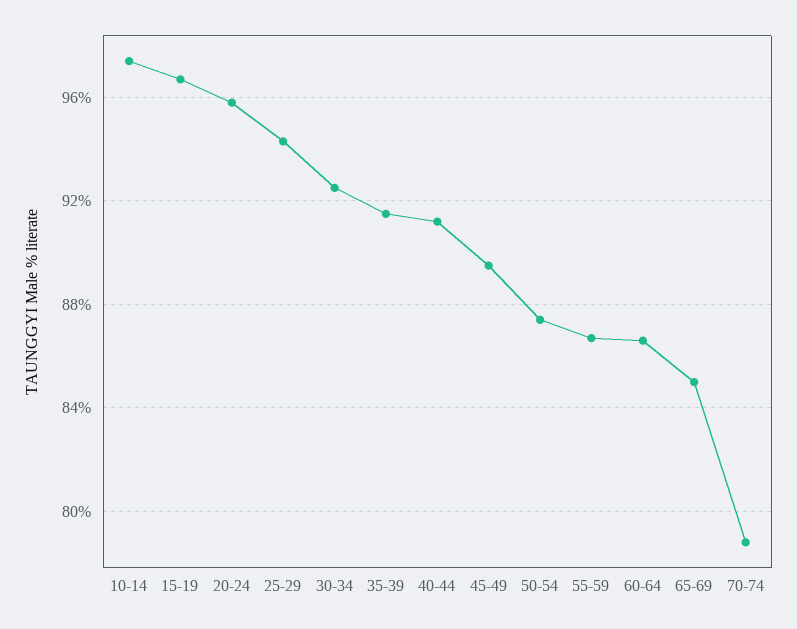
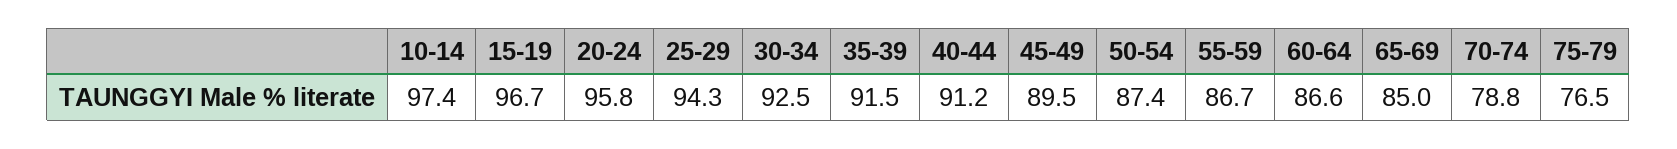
75-79: none -> 76.5

